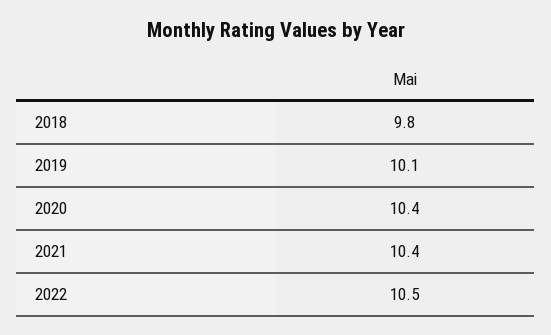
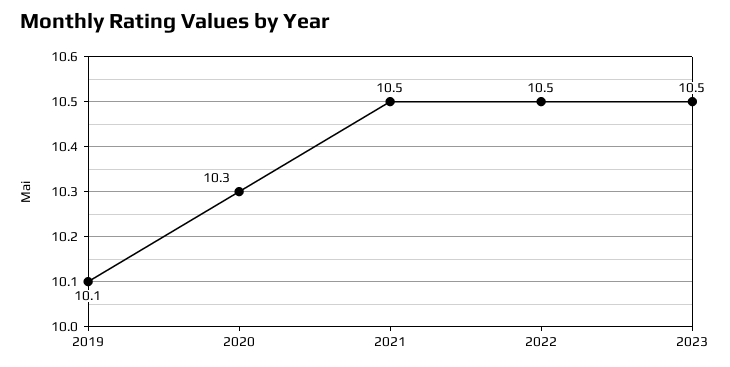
2018: 9.8 -> none
2020: 10.4 -> 10.3
2021: 10.4 -> 10.5
2023: none -> 10.5

